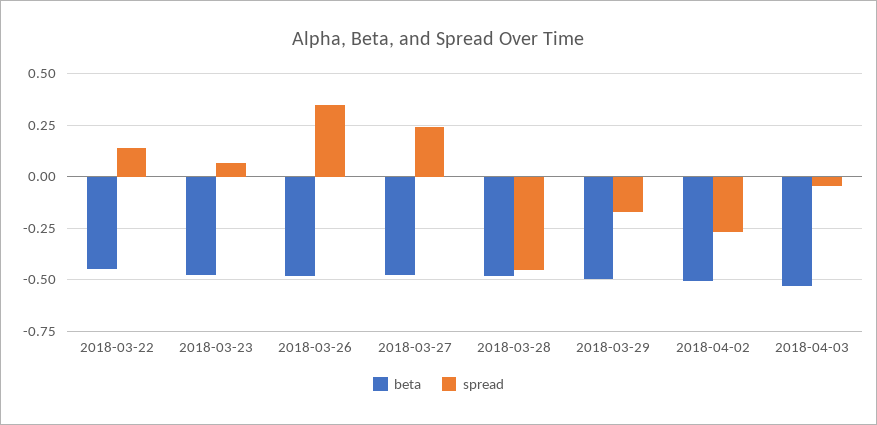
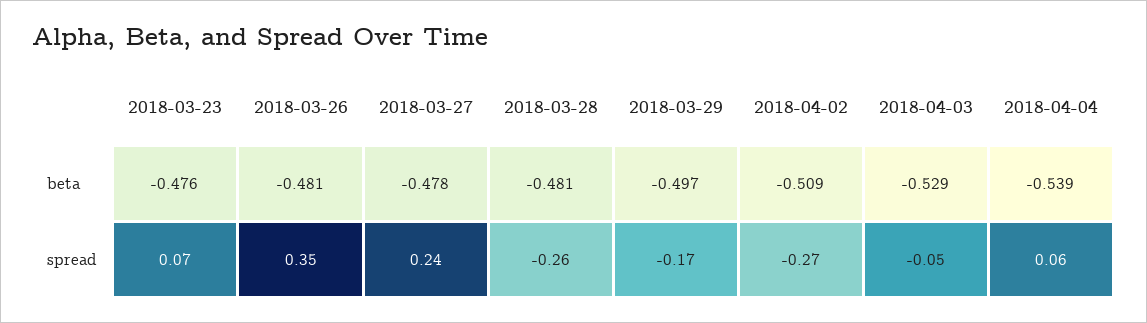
beta, 2018-03-22: -0.45 -> none
spread, 2018-03-22: 0.15 -> none
spread, 2018-03-28: -0.45 -> -0.26
beta, 2018-04-04: none -> -0.539
spread, 2018-04-04: none -> 0.06

